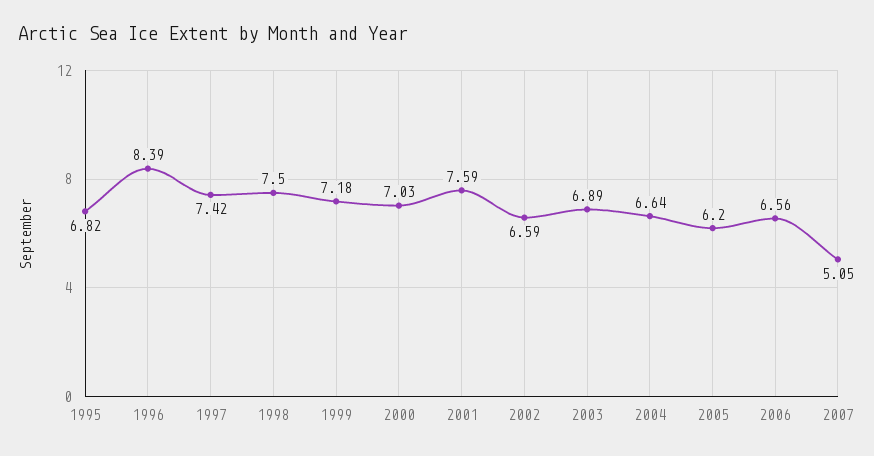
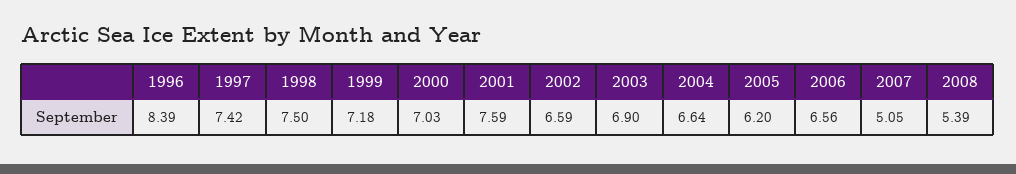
1995: 6.82 -> none
2003: 6.89 -> 6.9
2008: none -> 5.39

